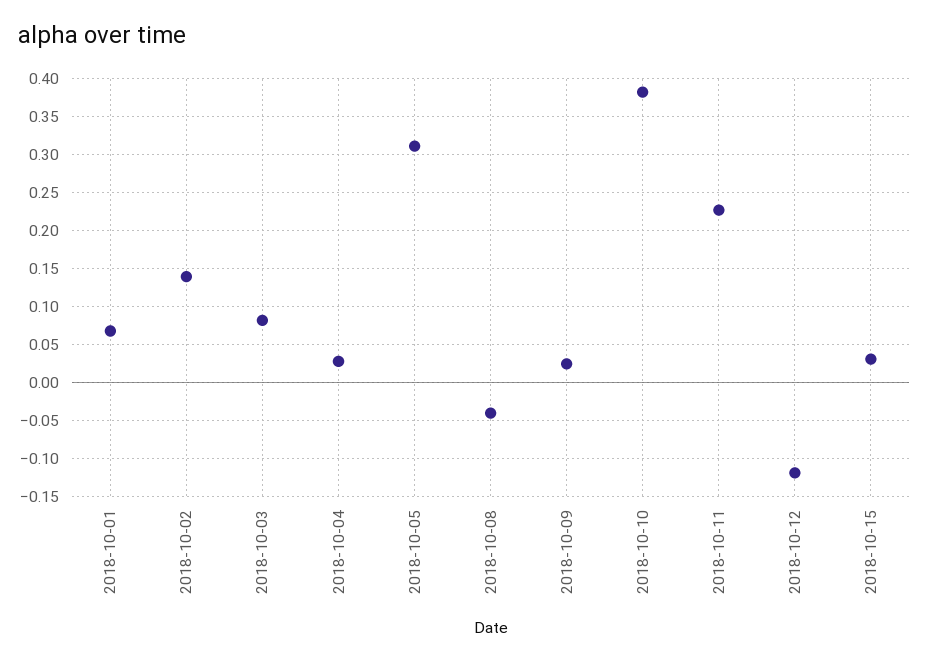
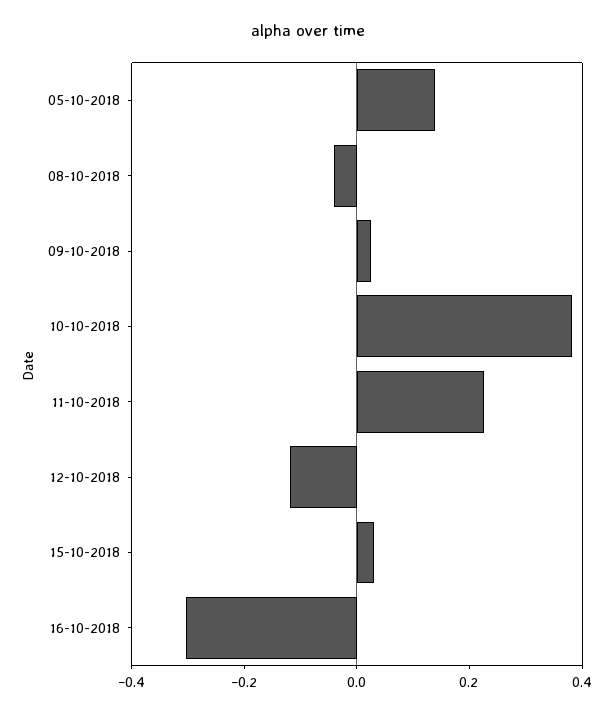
2018-10-01: 0.07 -> none
2018-10-02: 0.14 -> none
2018-10-03: 0.08 -> none
2018-10-04: 0.03 -> none
2018-10-05: 0.31 -> 0.15
16-10-2018: none -> -0.3

